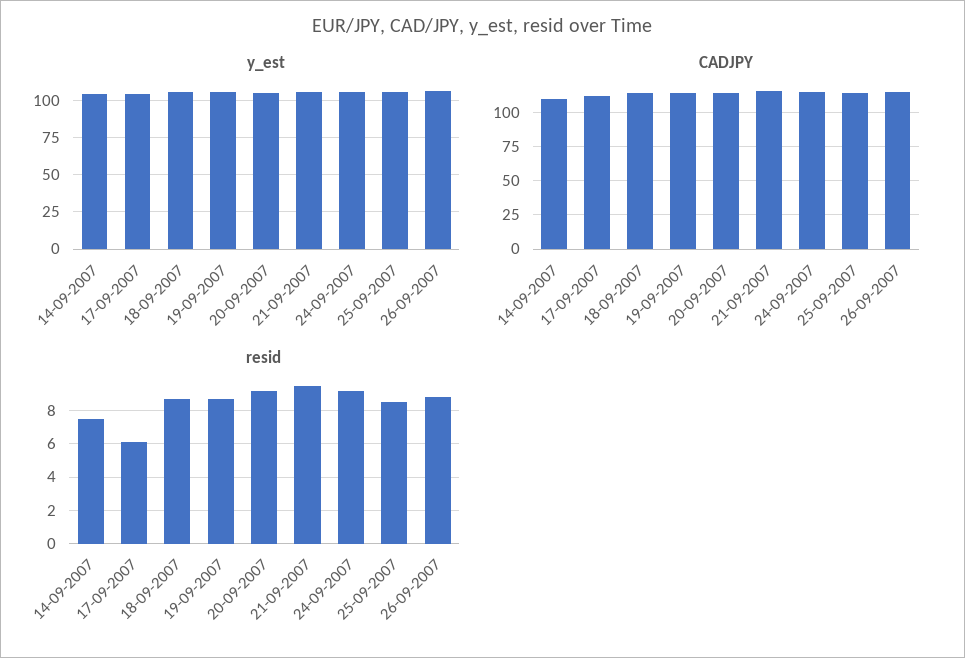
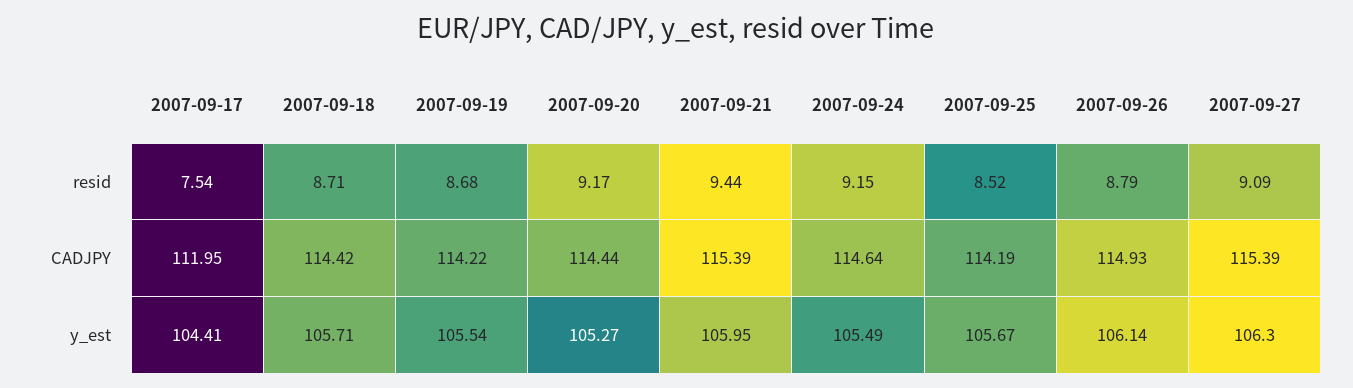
y_est, 14-09-2007: 105 -> none
CADJPY, 14-09-2007: 110 -> none
resid, 14-09-2007: 7.5 -> none
resid, 17-09-2007: 6 -> 7.54
resid, 2007-09-27: none -> 9.09
CADJPY, 2007-09-27: none -> 115.39
y_est, 2007-09-27: none -> 106.3

